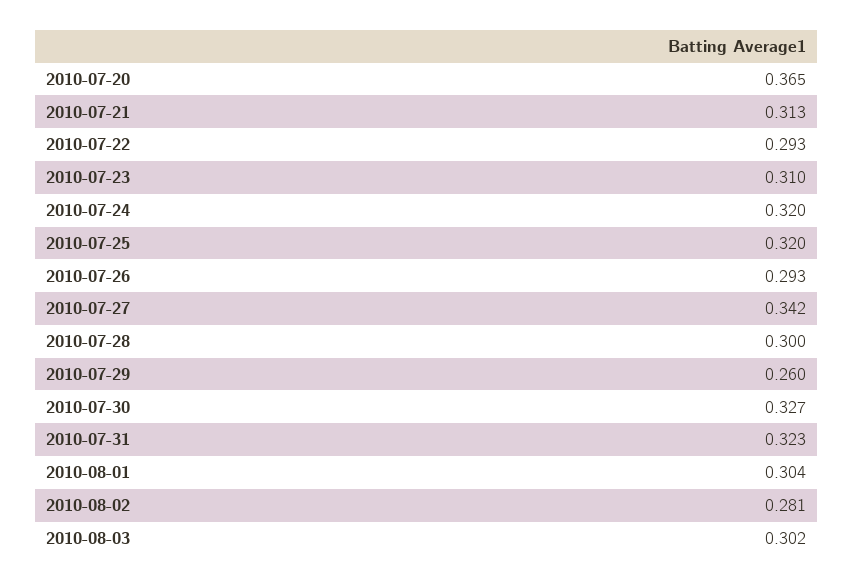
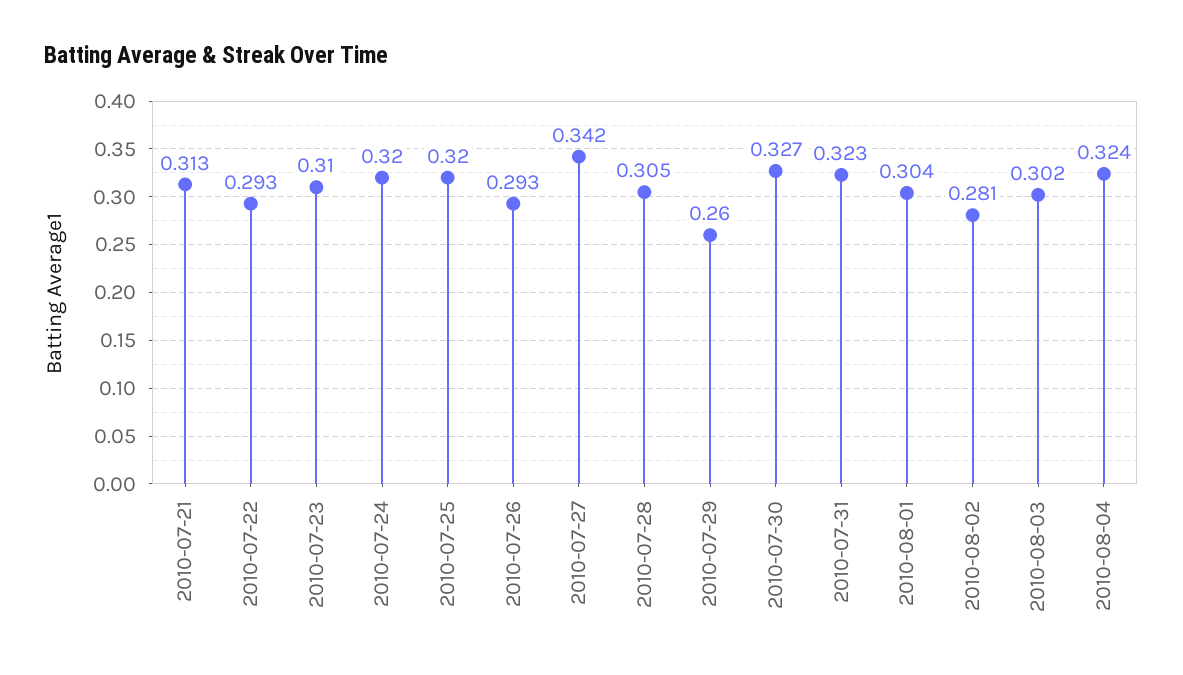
2010-07-20: 0.365 -> none
2010-07-28: 0.3 -> 0.305
2010-08-04: none -> 0.324

